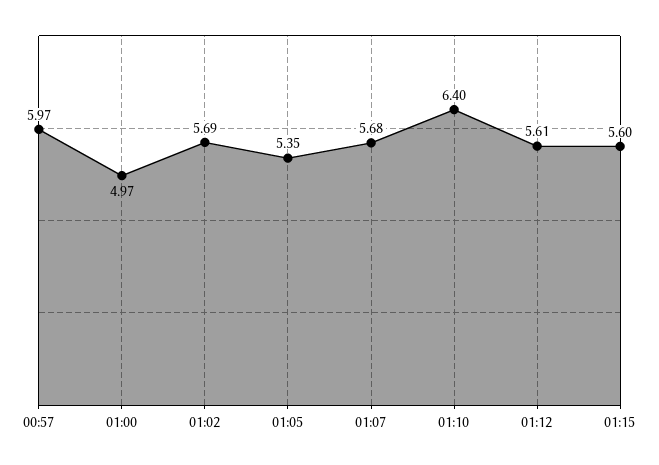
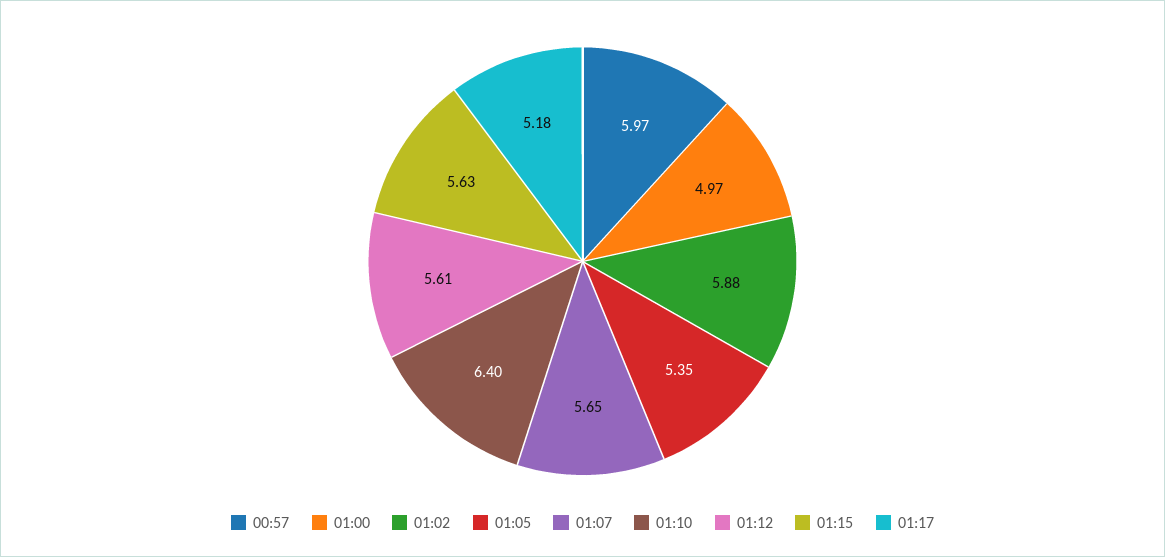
01:02: 5.69 -> 5.88
01:07: 5.68 -> 5.65
01:15: 5.6 -> 5.63
01:17: none -> 5.18

